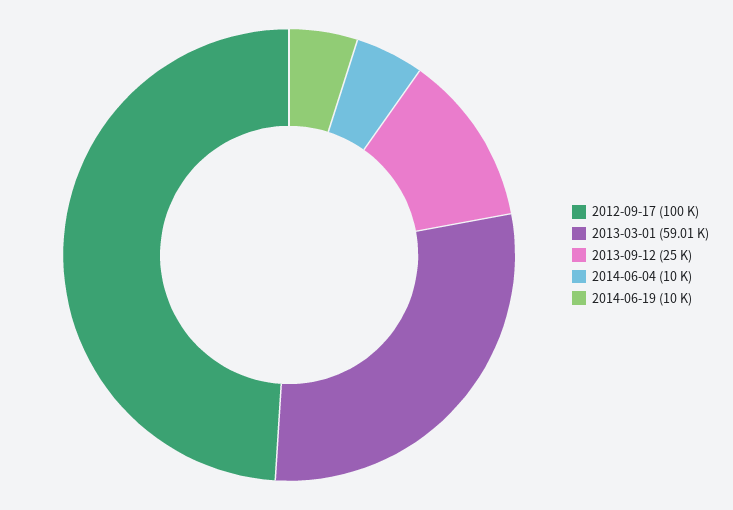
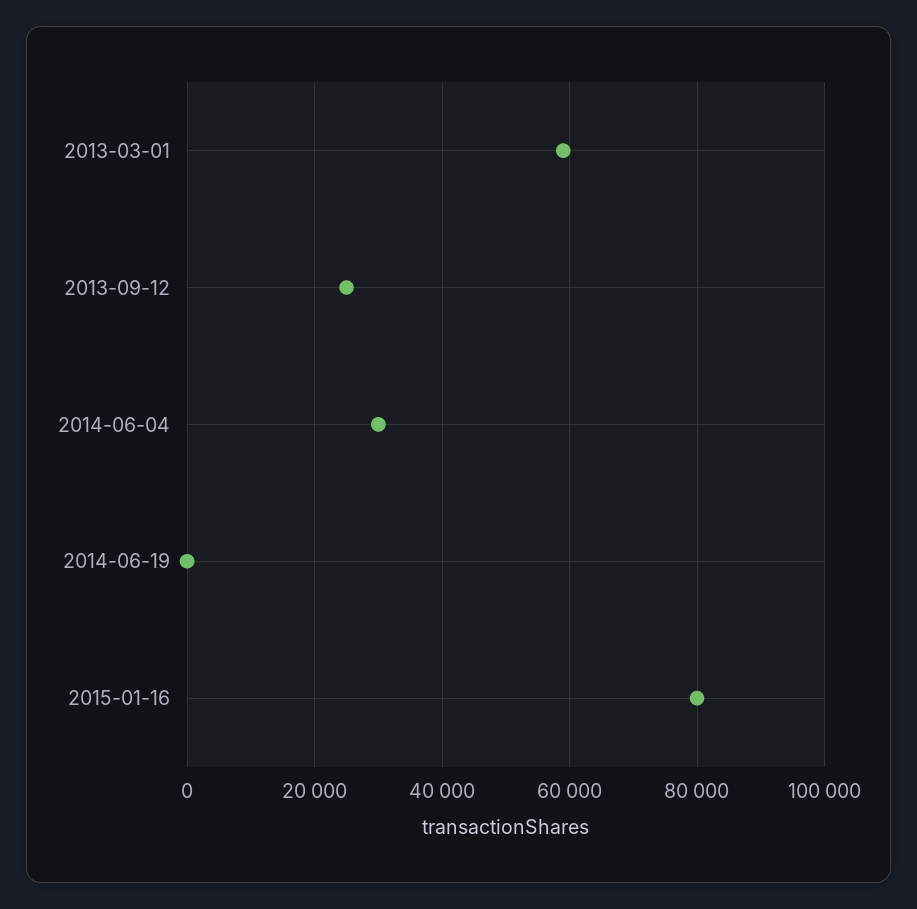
2012-09-17: 100000 -> none
2014-06-04: 10000 -> 30000
2014-06-19: 10000 -> 0
2015-01-16: none -> 80000

